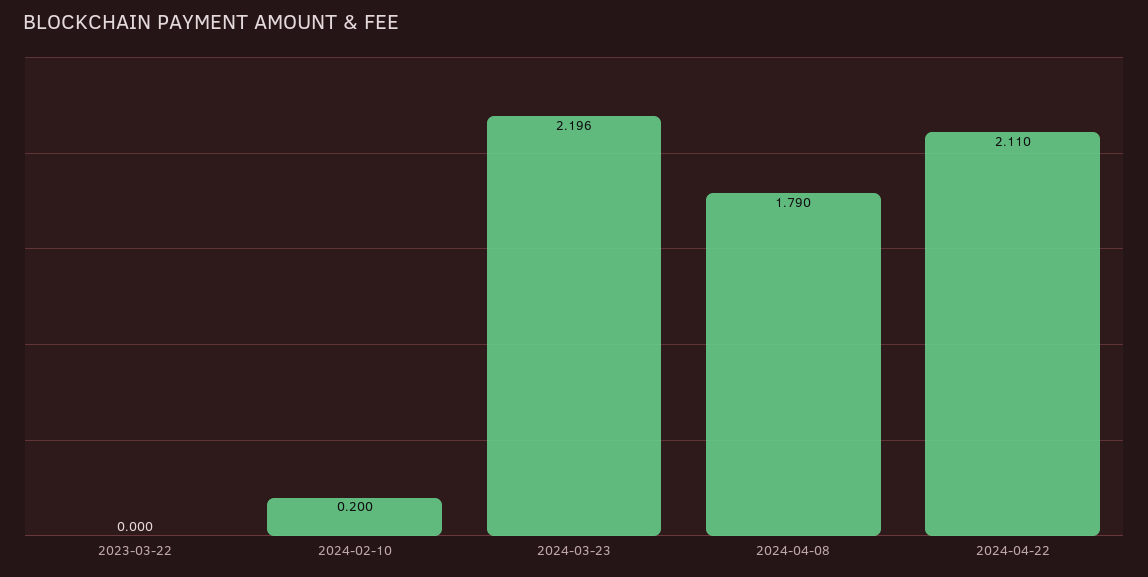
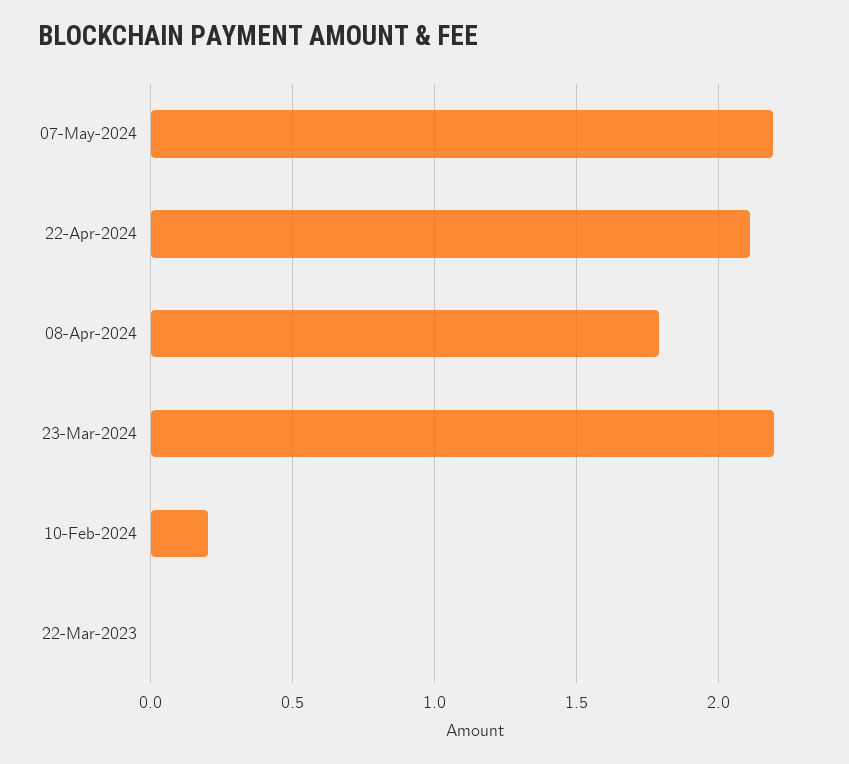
07-May-2024: none -> 2.2

